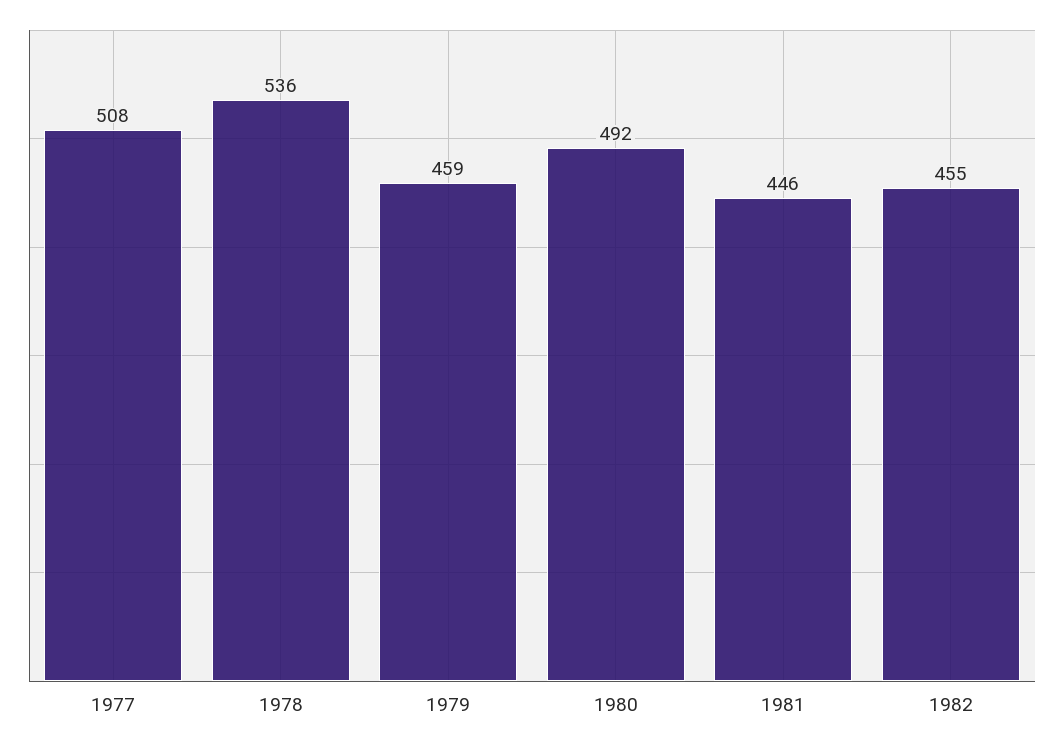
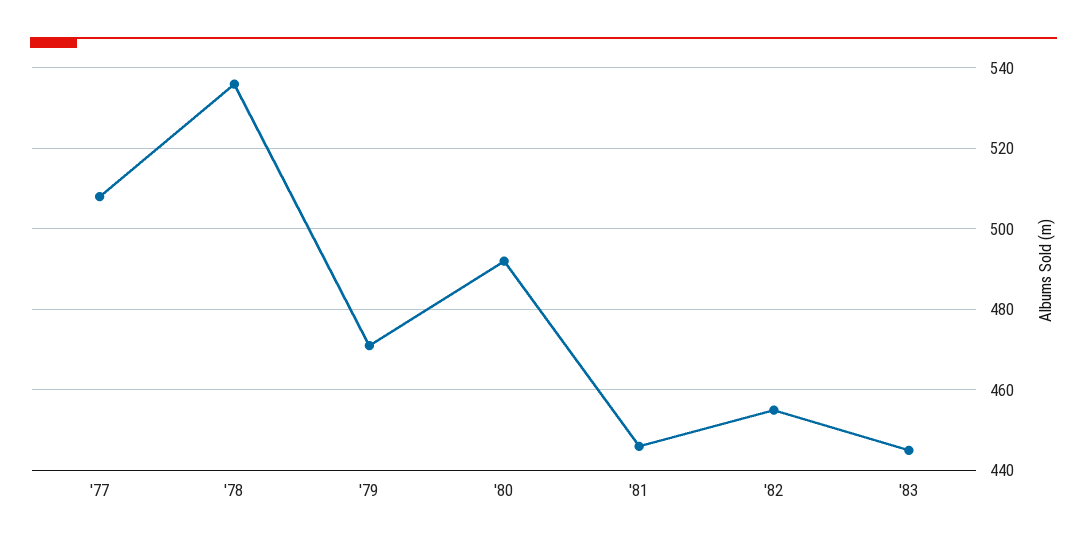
1979: 459 -> 470
'83: none -> 445

